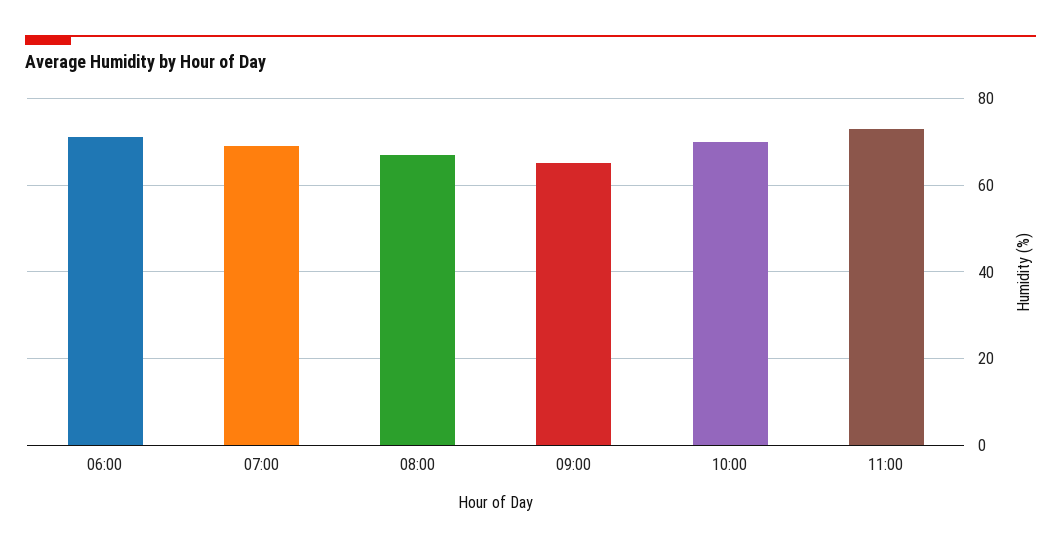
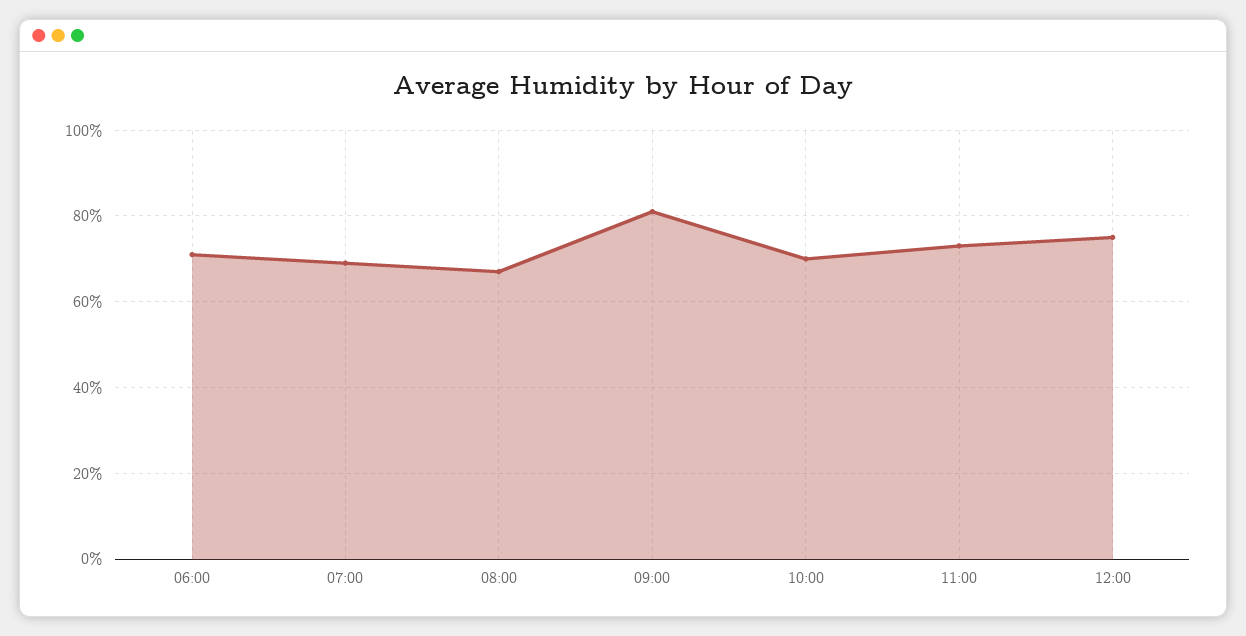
09:00: 65 -> 80
12:00: none -> 75

